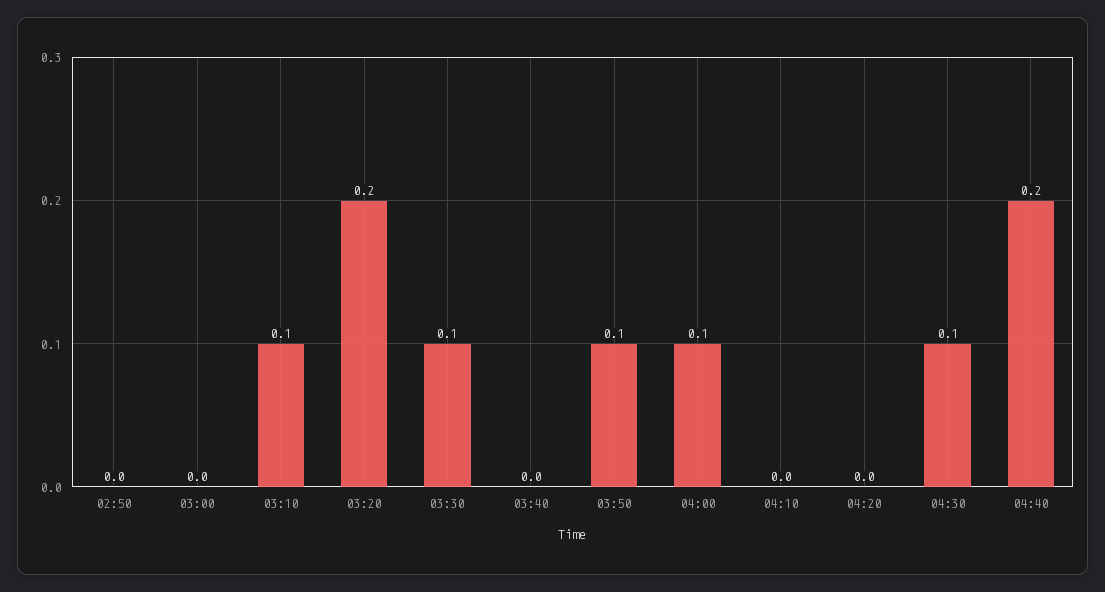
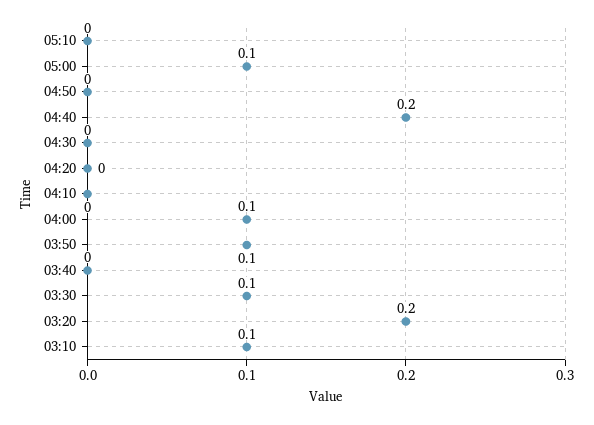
02:50: 0 -> none
03:00: 0 -> none
04:30: 0.1 -> 0
05:10: none -> 0
05:00: none -> 0.1
04:50: none -> 0

